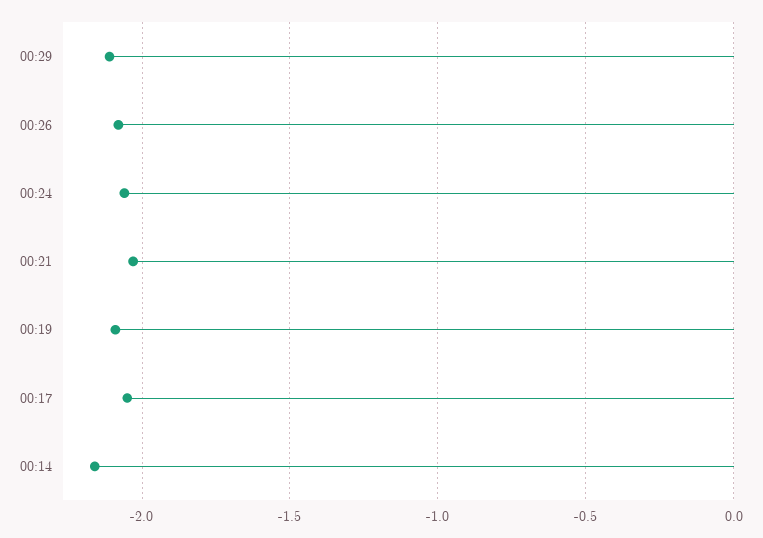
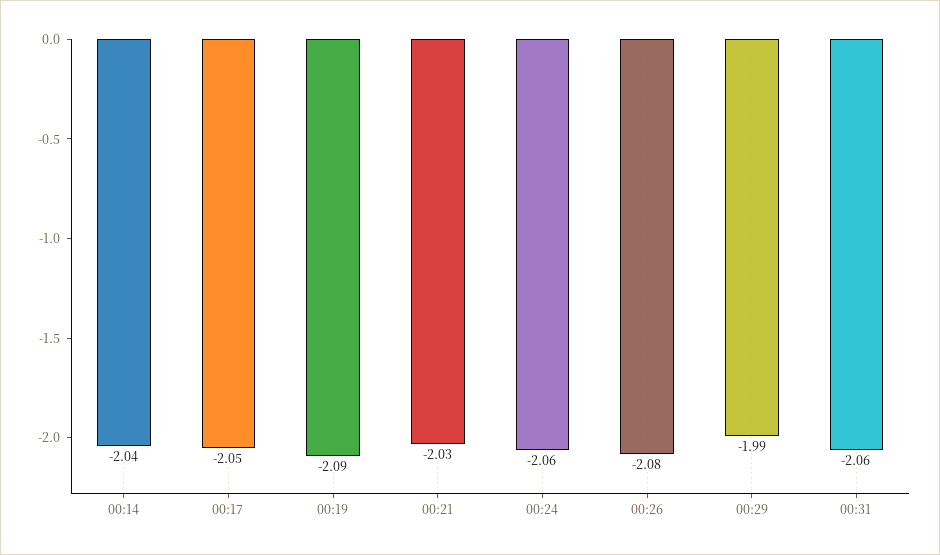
00:29: -2.1 -> -1.99
00:14: -2.15 -> -2.04
00:31: none -> -2.06

